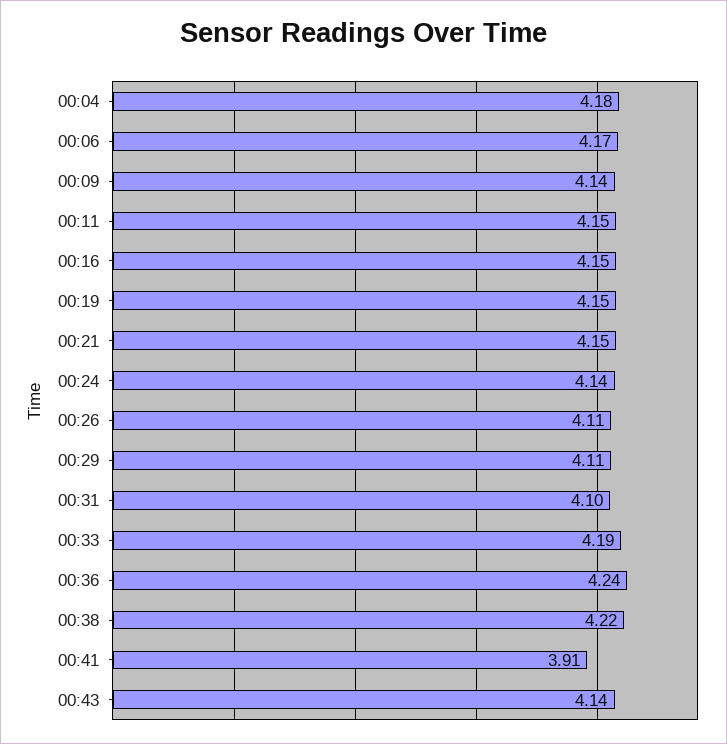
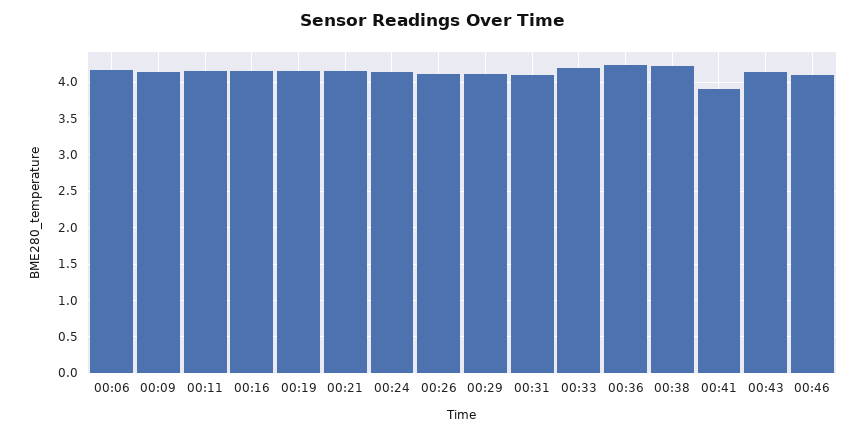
00:04: 4.18 -> none
00:46: none -> 4.1

